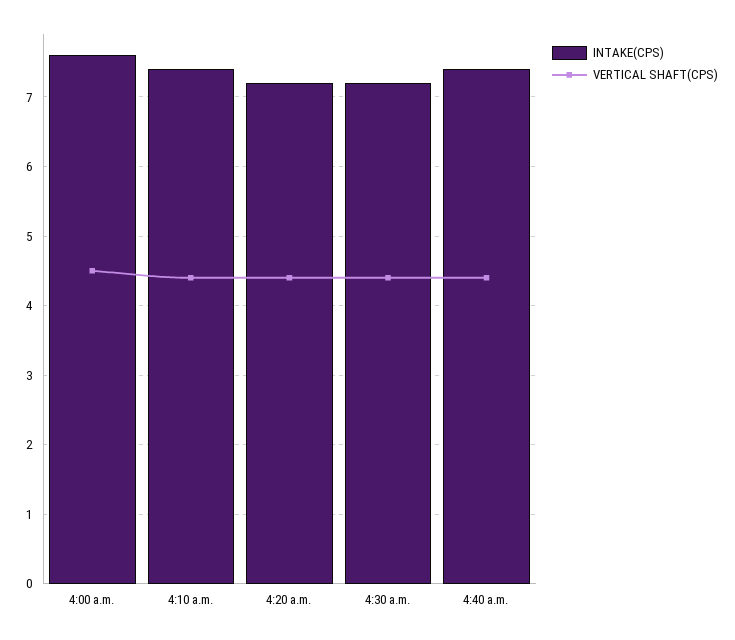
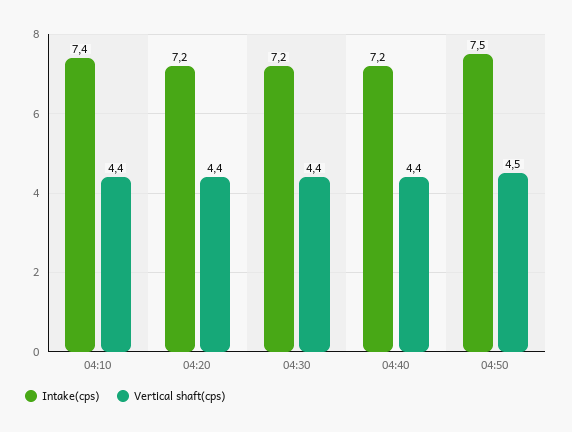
INTAKE(CPS), 4:00 a.m.: 7.6 -> none
VERTICAL SHAFT(CPS), 4:00 a.m.: 4.5 -> none
INTAKE(CPS), 4:40 a.m.: 7.4 -> 7.2
INTAKE(CPS), 04:50: none -> 7.5
VERTICAL SHAFT(CPS), 04:50: none -> 4.5

